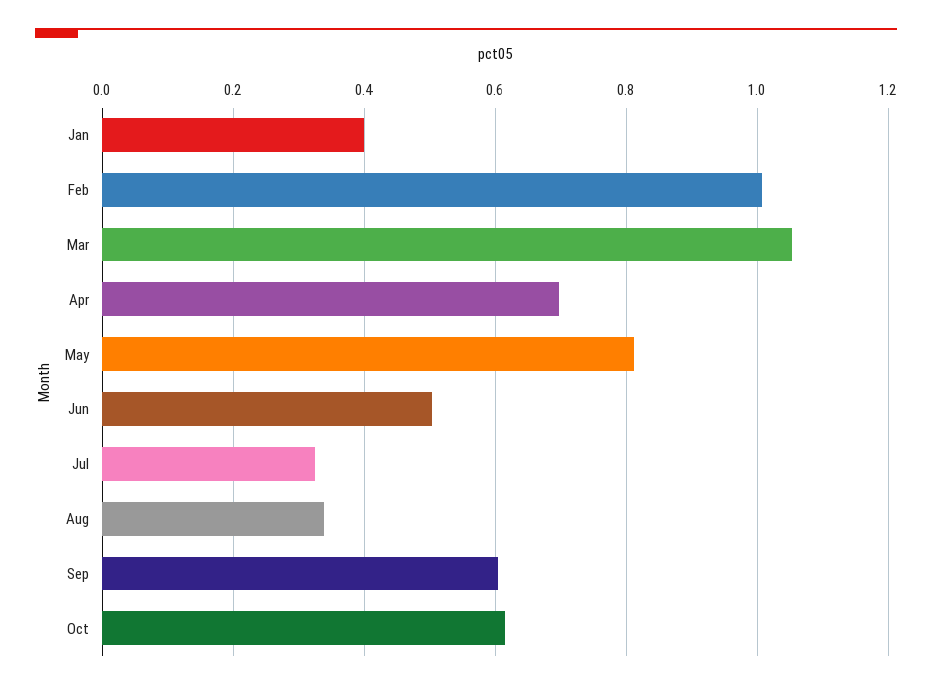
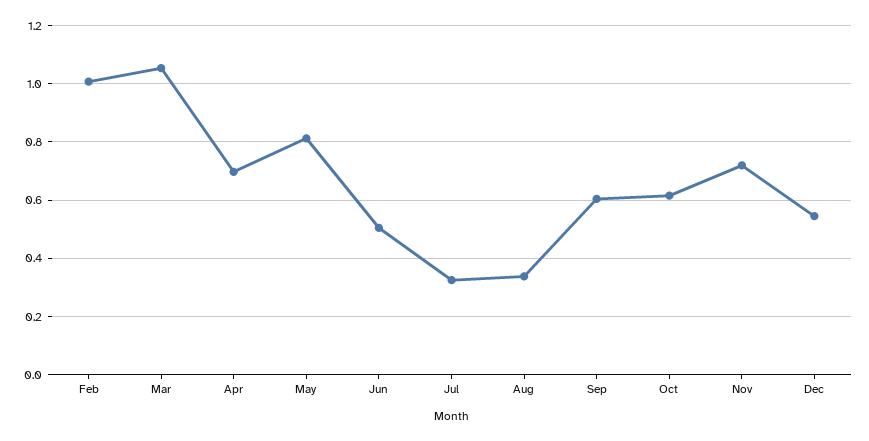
Jan: 0.4 -> none
Nov: none -> 0.725
Dec: none -> 0.55

